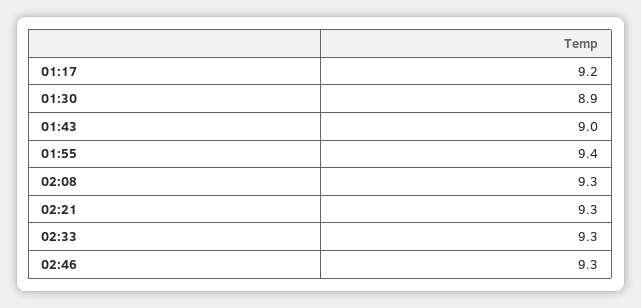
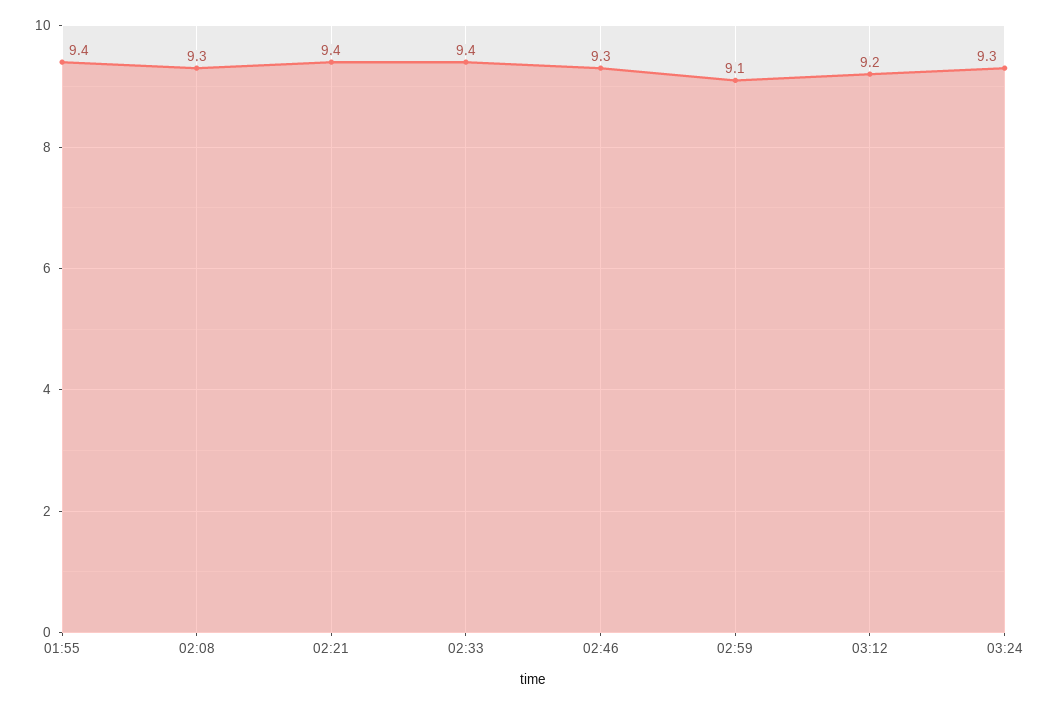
01:17: 9.2 -> none
01:30: 8.9 -> none
01:43: 9 -> none
02:21: 9.3 -> 9.4
02:33: 9.3 -> 9.4
02:59: none -> 9.1
03:12: none -> 9.2
03:24: none -> 9.3

